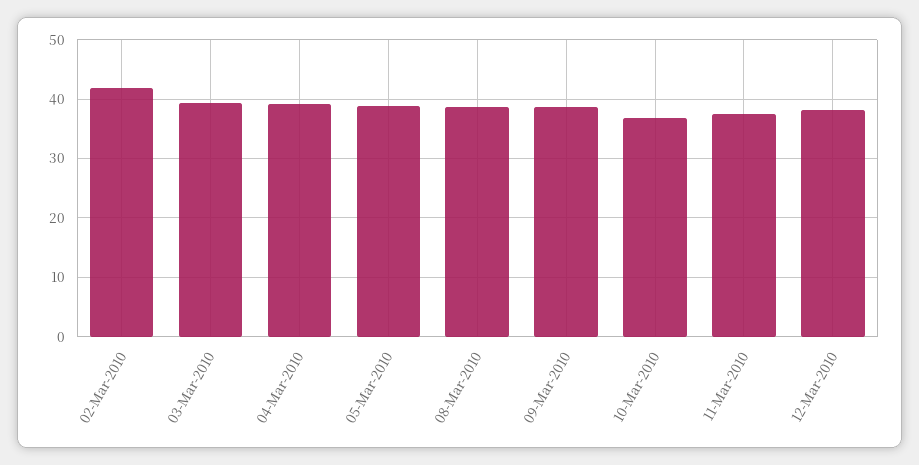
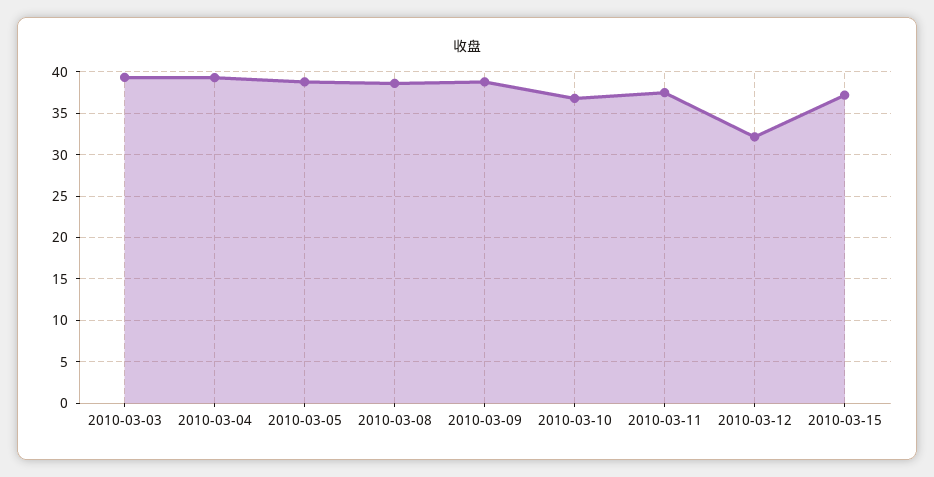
02-Mar-2010: 42 -> none
12-Mar-2010: 38 -> 32
2010-03-15: none -> 37

